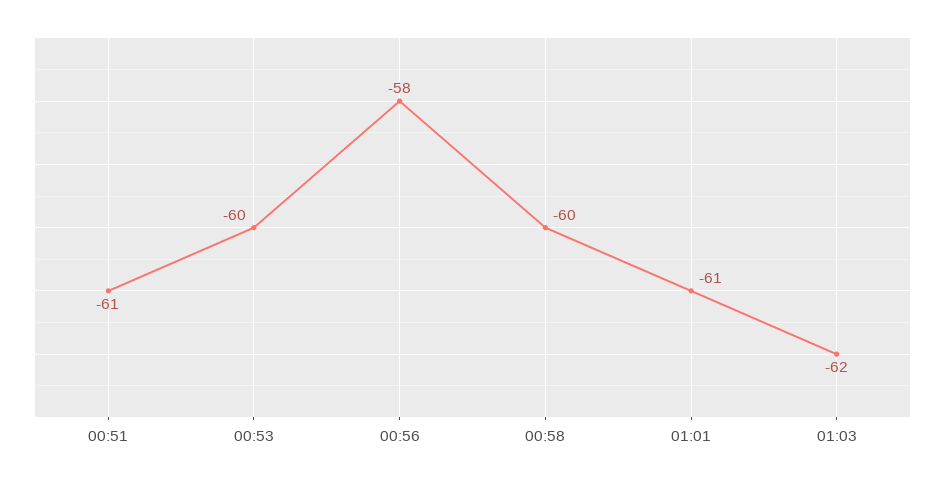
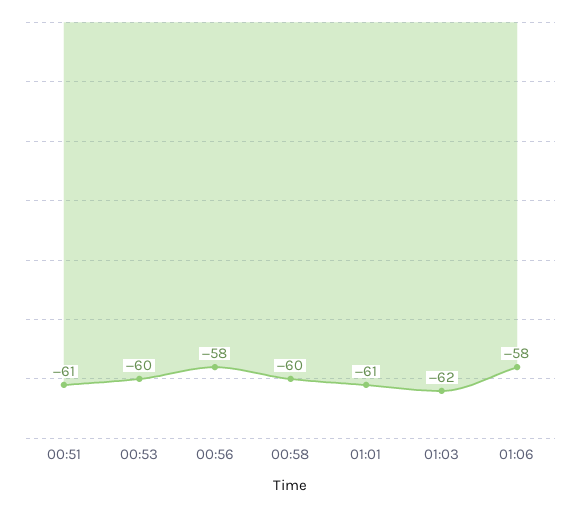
01:06: none -> -58

